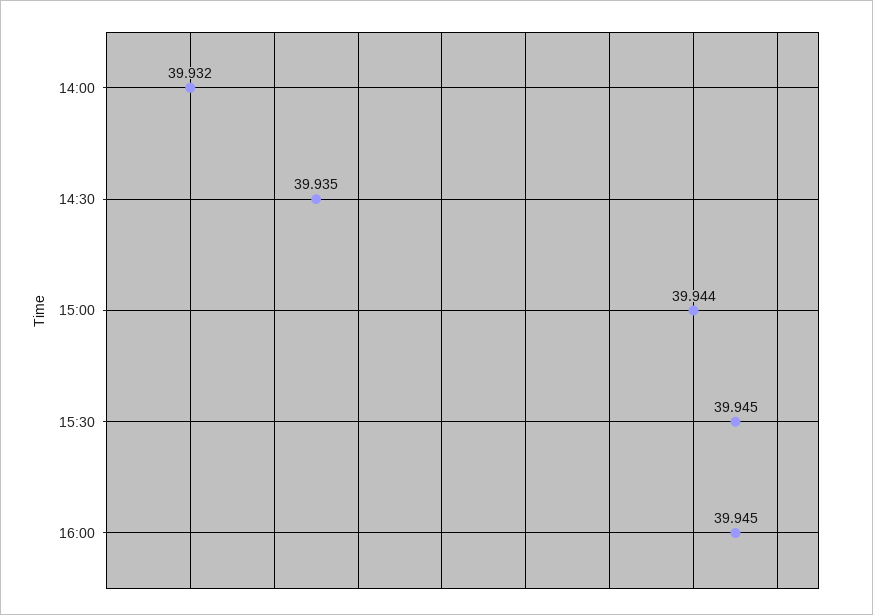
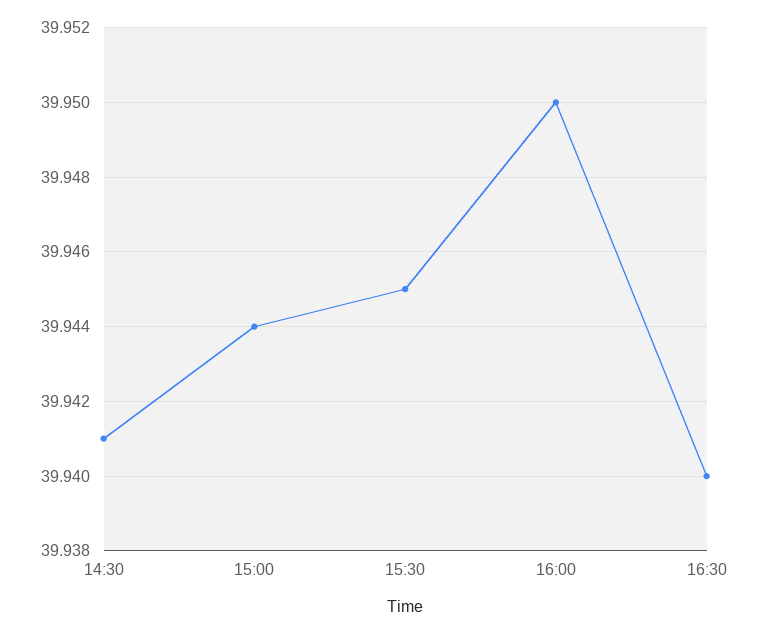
14:00: 39.932 -> none
14:30: 39.935 -> 39.941
16:00: 39.945 -> 39.95
16:30: none -> 39.94

